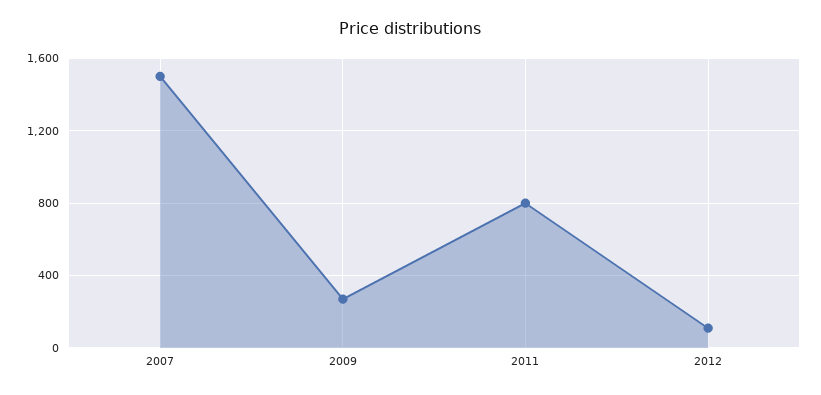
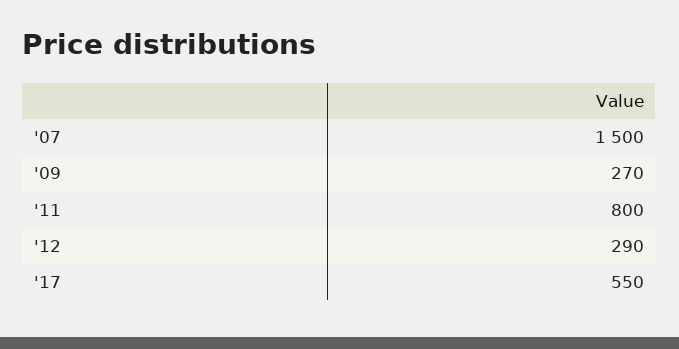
2012: 100 -> 290
'17: none -> 550

